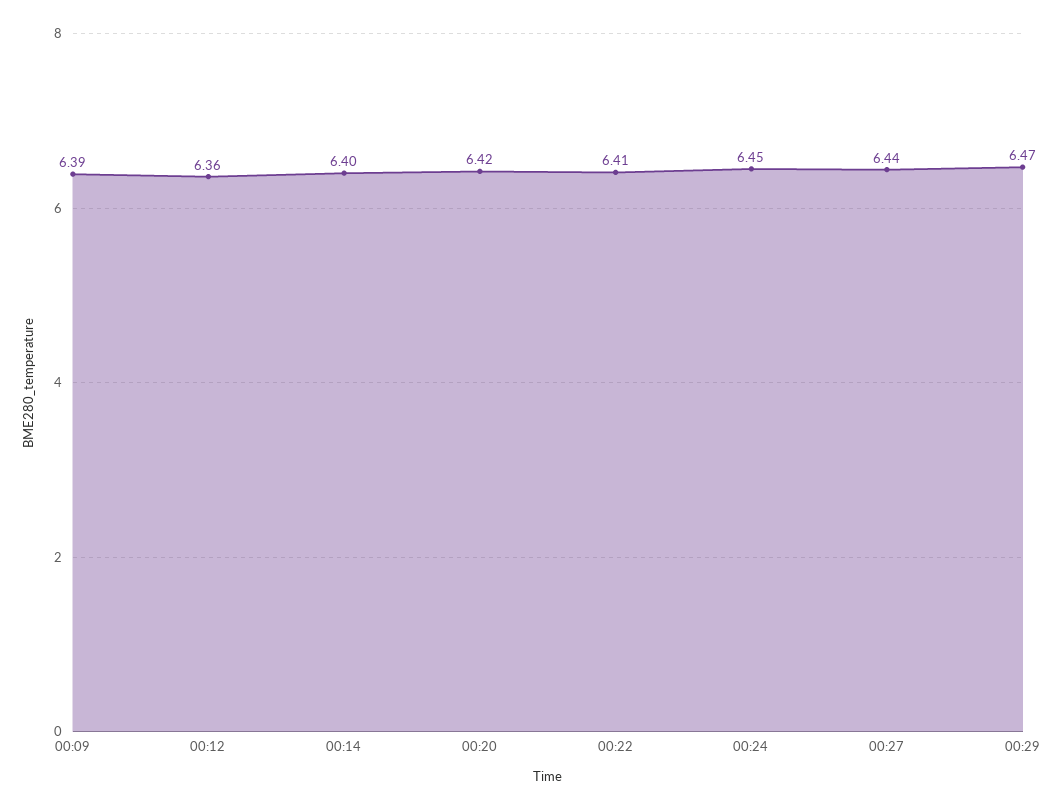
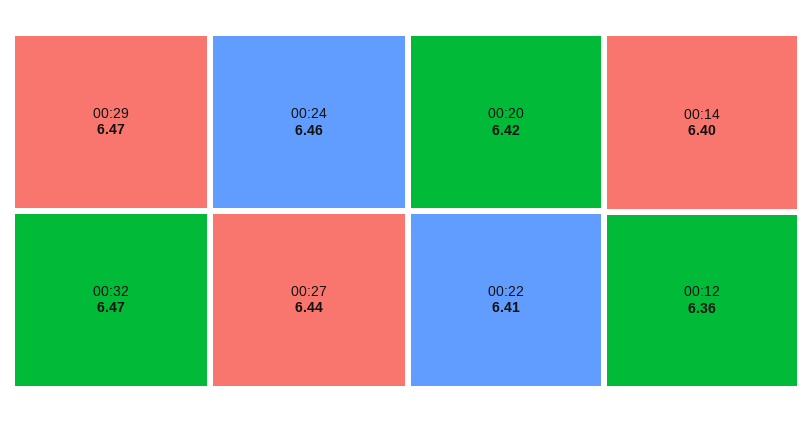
00:09: 6.39 -> none
00:24: 6.45 -> 6.46
00:32: none -> 6.47

